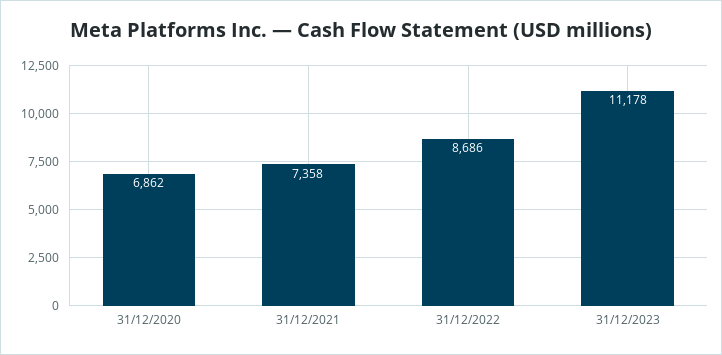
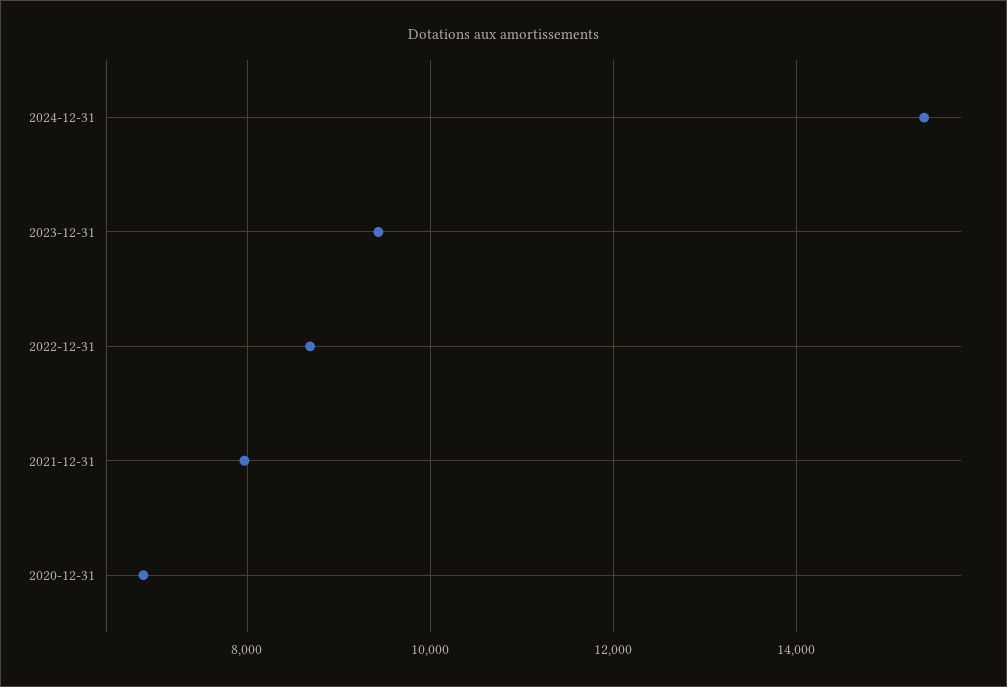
31/12/2021: 7358 -> 8000
31/12/2023: 11178 -> 9400
2024-12-31: none -> 15400

